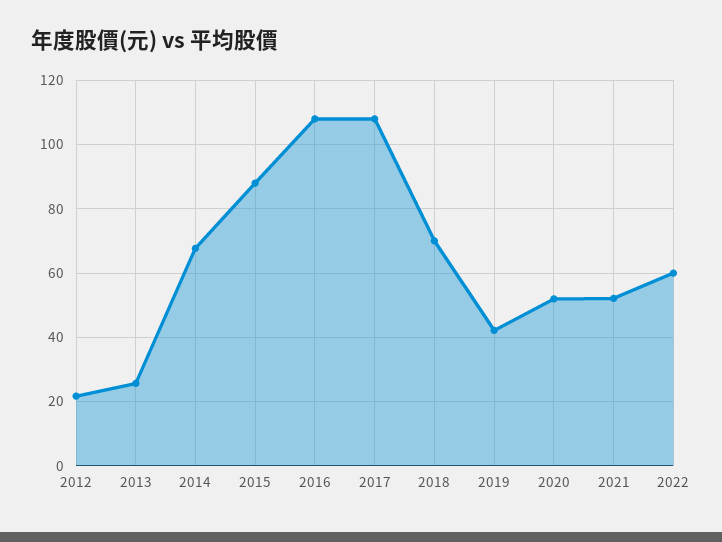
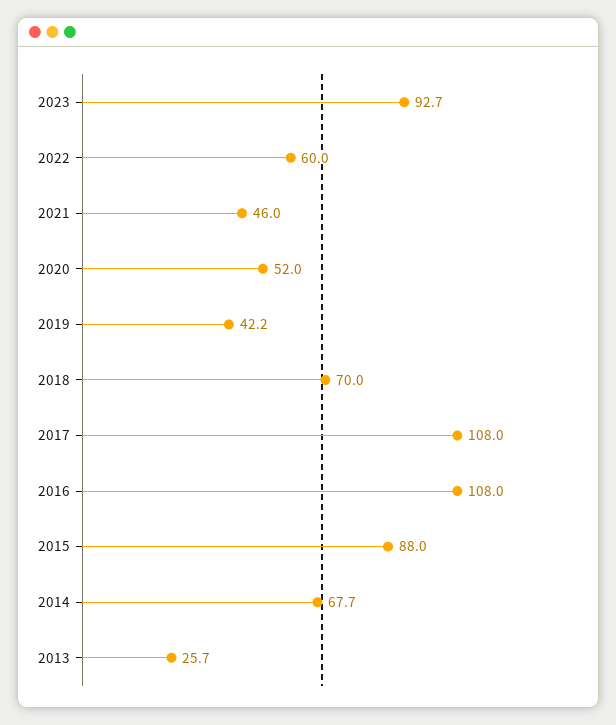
2012: 22 -> none
2021: 52 -> 46
2023: none -> 92.7

